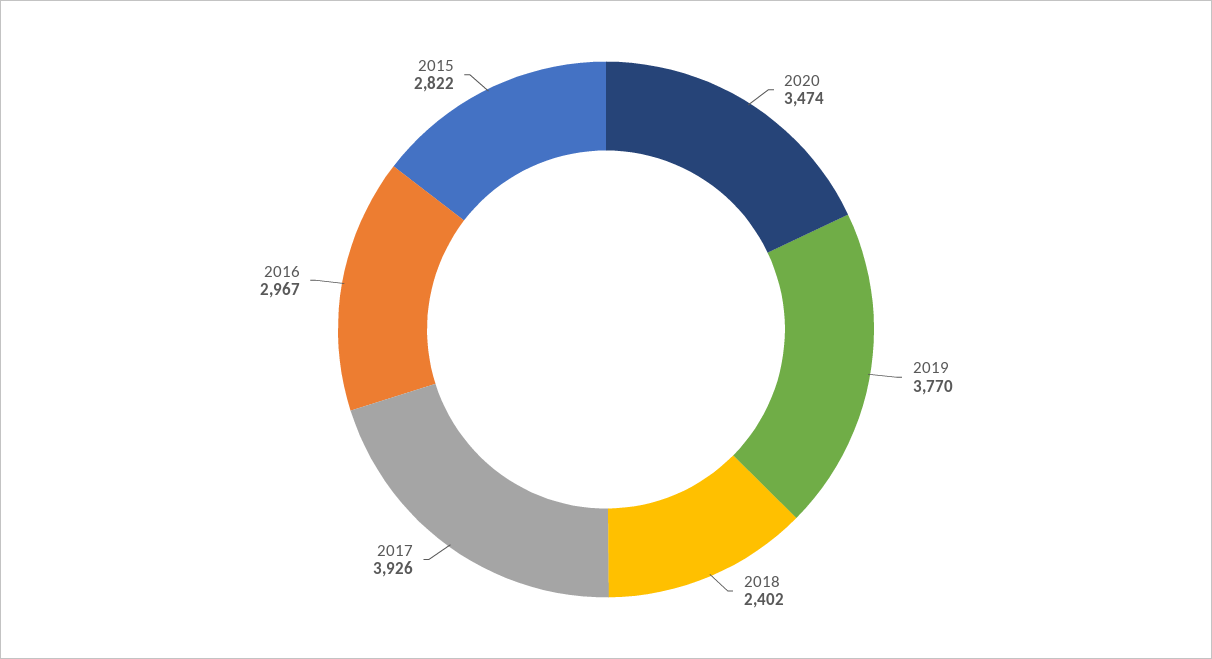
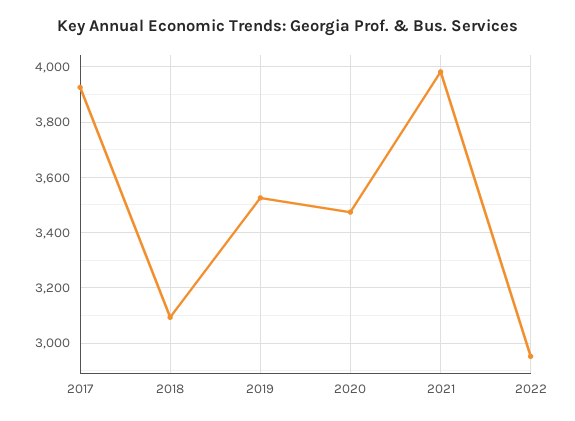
2019: 3770 -> 3525
2018: 2402 -> 3100
2016: 2967 -> none
2015: 2822 -> none
2021: none -> 3975
2022: none -> 2950

